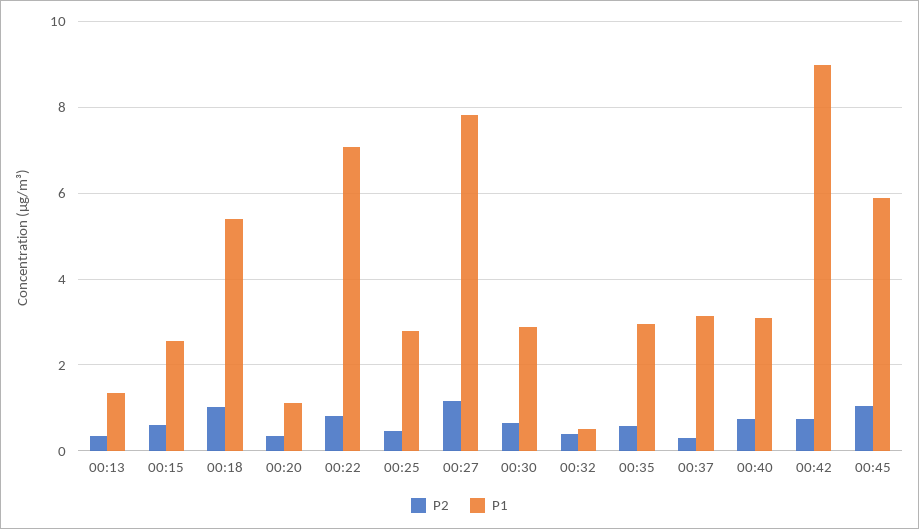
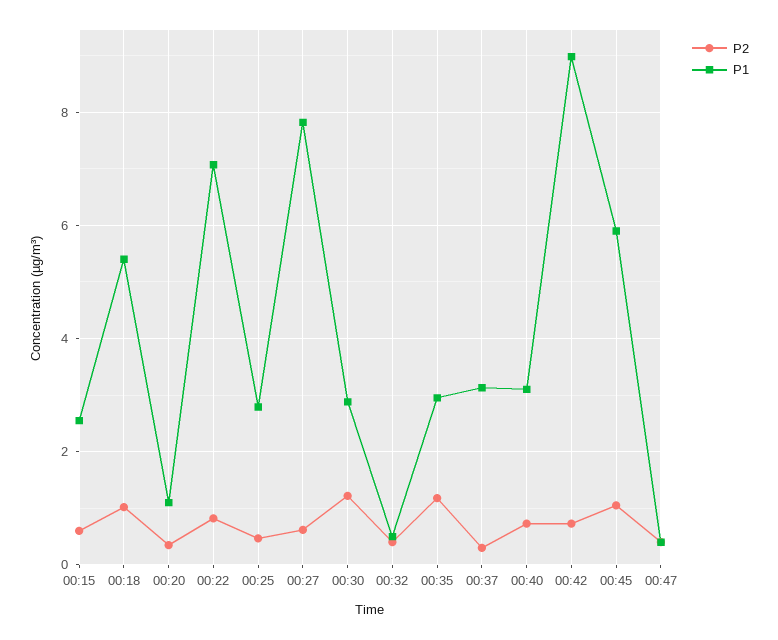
P2, 00:13: 0.4 -> none
P1, 00:13: 1.4 -> none
P2, 00:27: 1.2 -> 0.6
P2, 00:30: 0.6 -> 1.2
P2, 00:35: 0.6 -> 1.2
P2, 00:47: none -> 0.4
P1, 00:47: none -> 0.4

